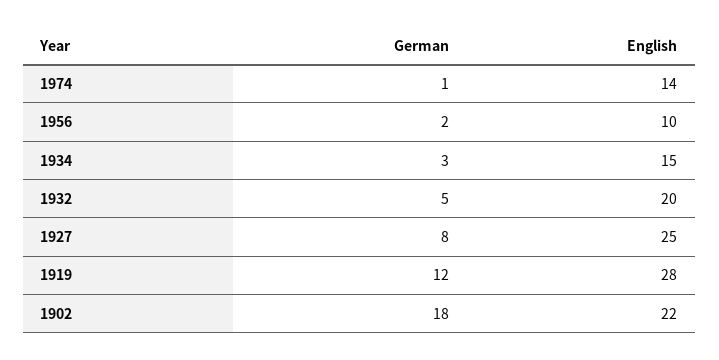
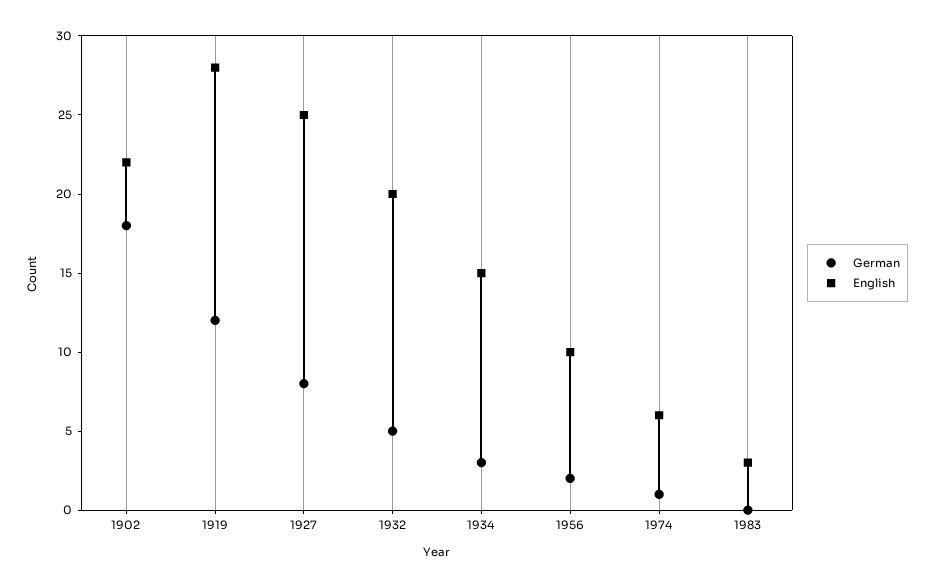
English, 1974: 14 -> 6
German, 1983: none -> 0
English, 1983: none -> 3

